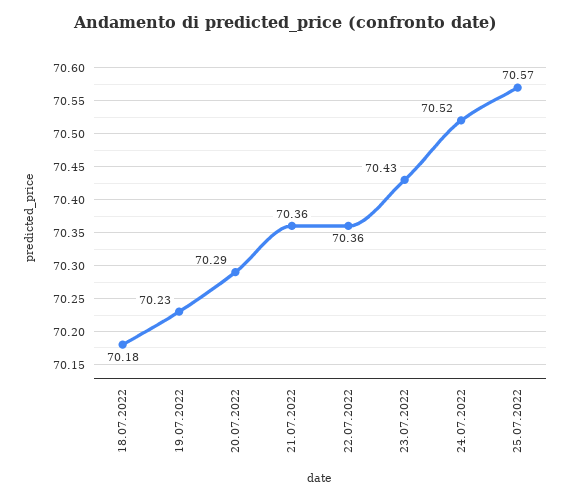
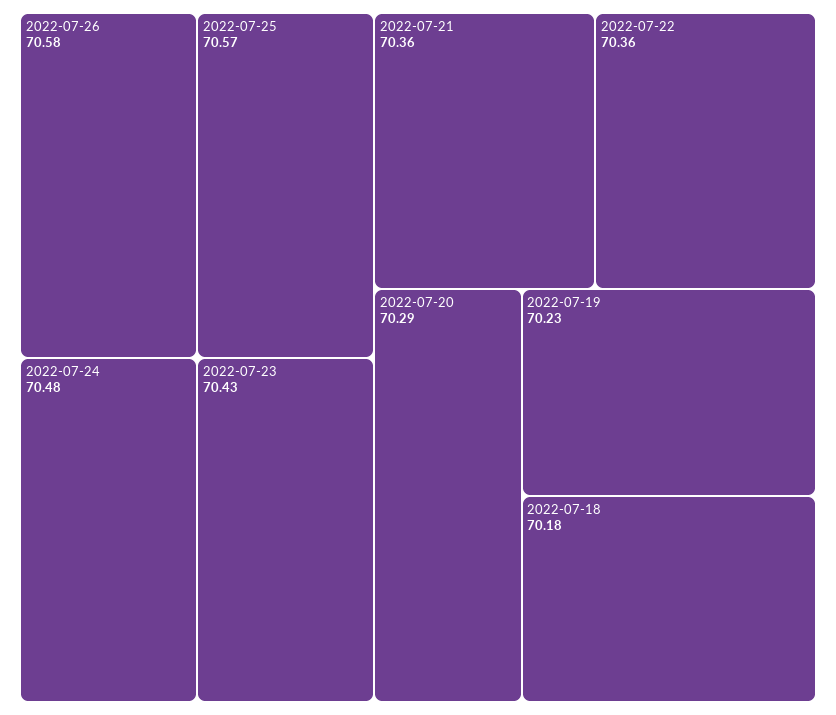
24.07.2022: 70.52 -> 70.48
2022-07-26: none -> 70.58

